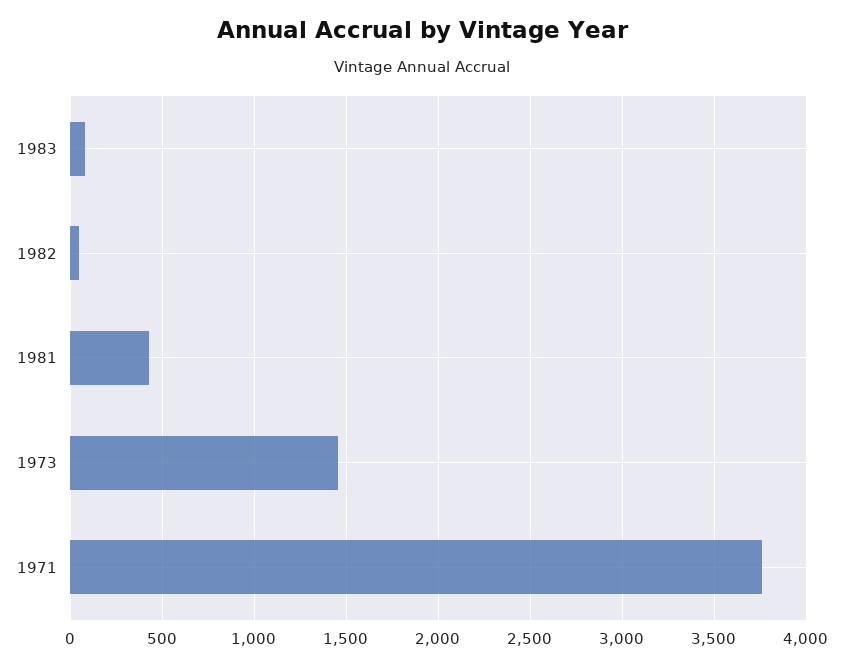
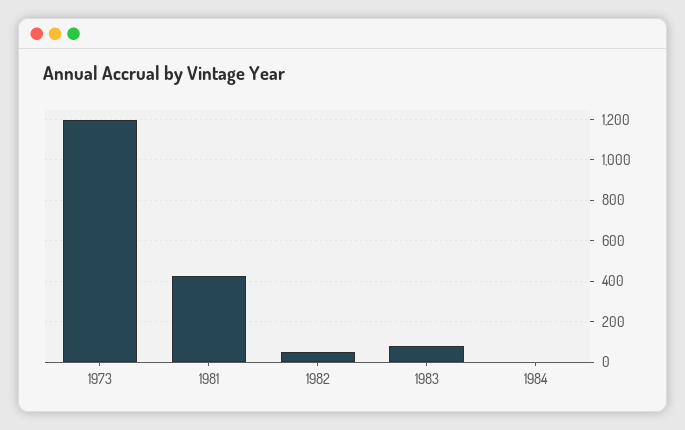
1973: 1450 -> 1200
1971: 3750 -> none
1984: none -> 0

